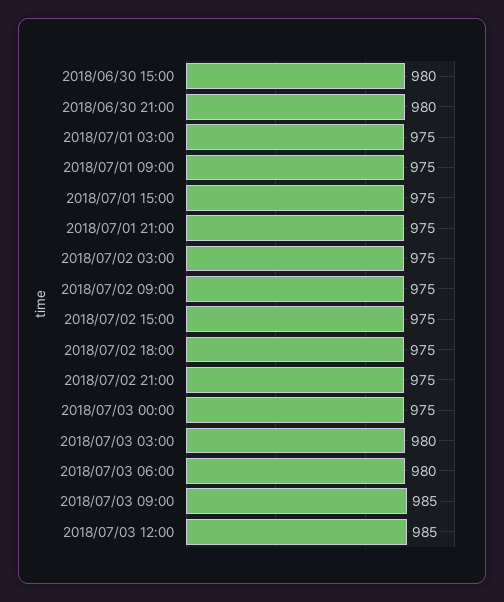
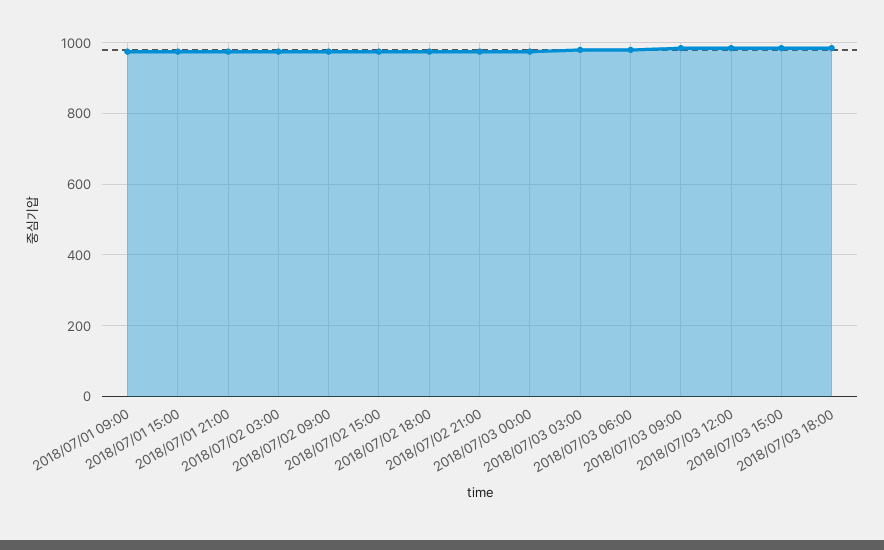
2018/06/30 15:00: 980 -> none
2018/06/30 21:00: 980 -> none
2018/07/01 03:00: 975 -> none
2018/07/03 15:00: none -> 980
2018/07/03 18:00: none -> 980

